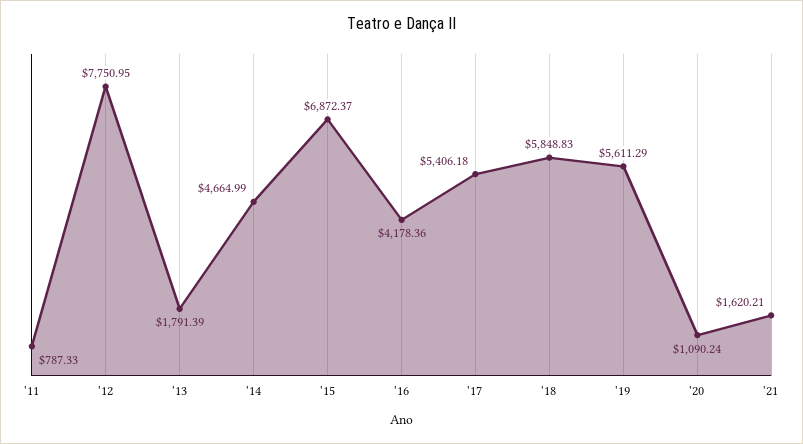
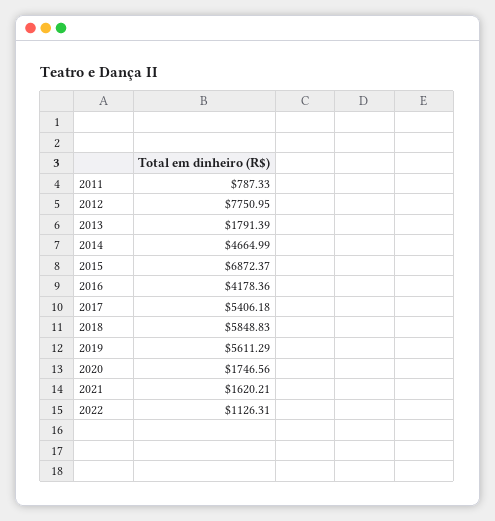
'20: 1090.24 -> 1746.56
2022: none -> 1126.31

